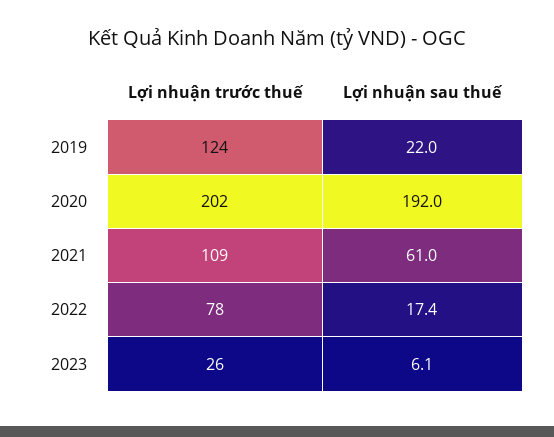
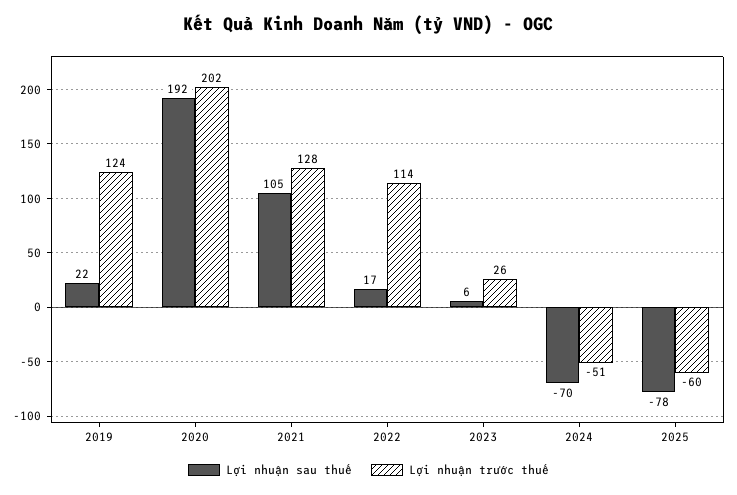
Lợi nhuận trước thuế, 2021: 109 -> 128
Lợi nhuận sau thuế, 2021: 61 -> 105
Lợi nhuận trước thuế, 2022: 78 -> 114
Lợi nhuận sau thuế, 2024: none -> -70
Lợi nhuận trước thuế, 2024: none -> -51
Lợi nhuận sau thuế, 2025: none -> -78
Lợi nhuận trước thuế, 2025: none -> -60

